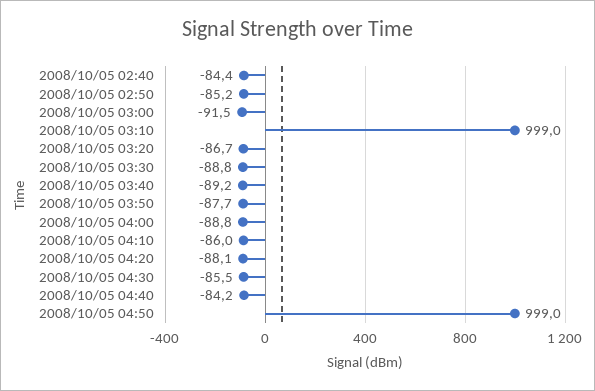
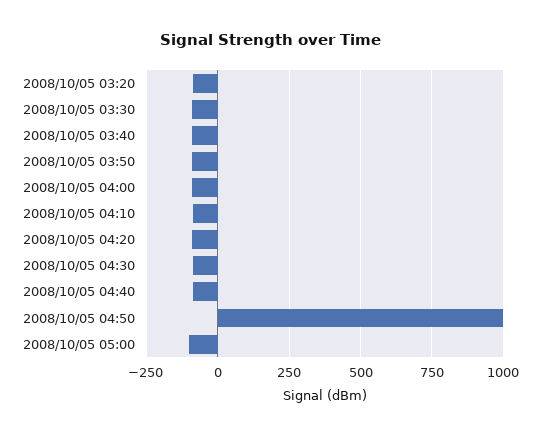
2008/10/05 02:40: -84.4 -> none
2008/10/05 02:50: -85.2 -> none
2008/10/05 03:00: -91.5 -> none
2008/10/05 03:10: 999 -> none
2008/10/05 05:00: none -> -100

